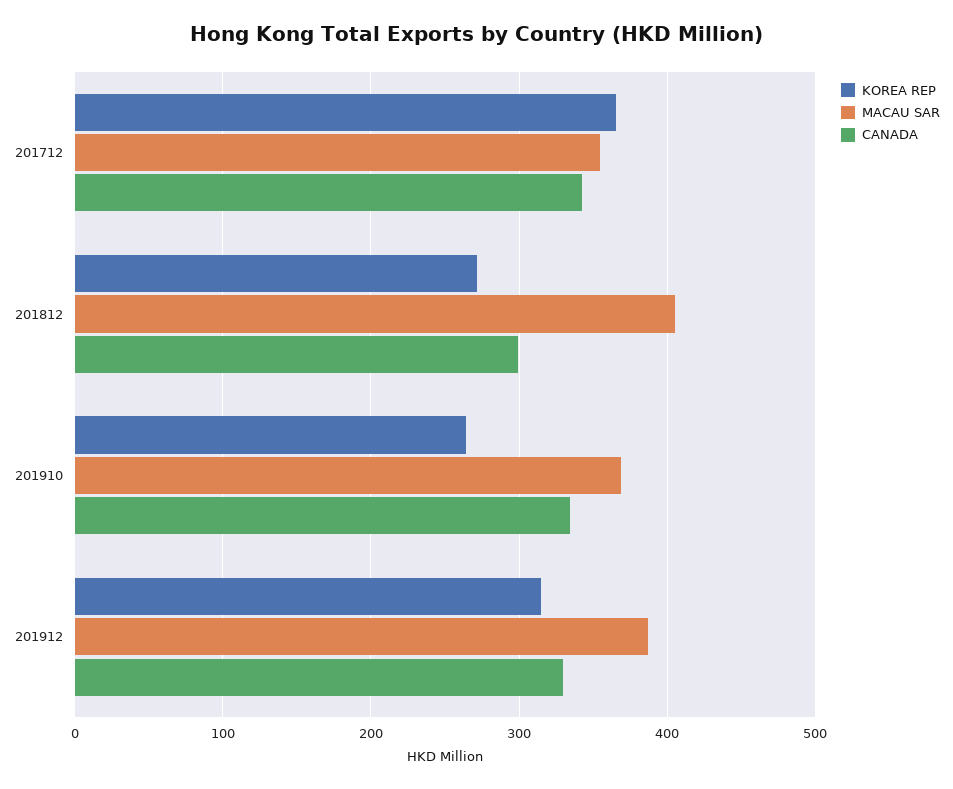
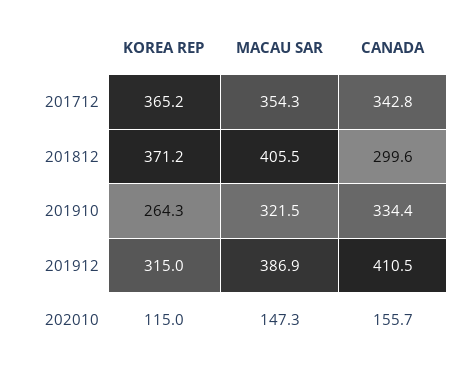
KOREA REP, 201812: 270 -> 371.2
MACAU SAR, 201910: 370 -> 321.5
CANADA, 201912: 330 -> 410.5
KOREA REP, 202010: none -> 115
MACAU SAR, 202010: none -> 147.3
CANADA, 202010: none -> 155.7

